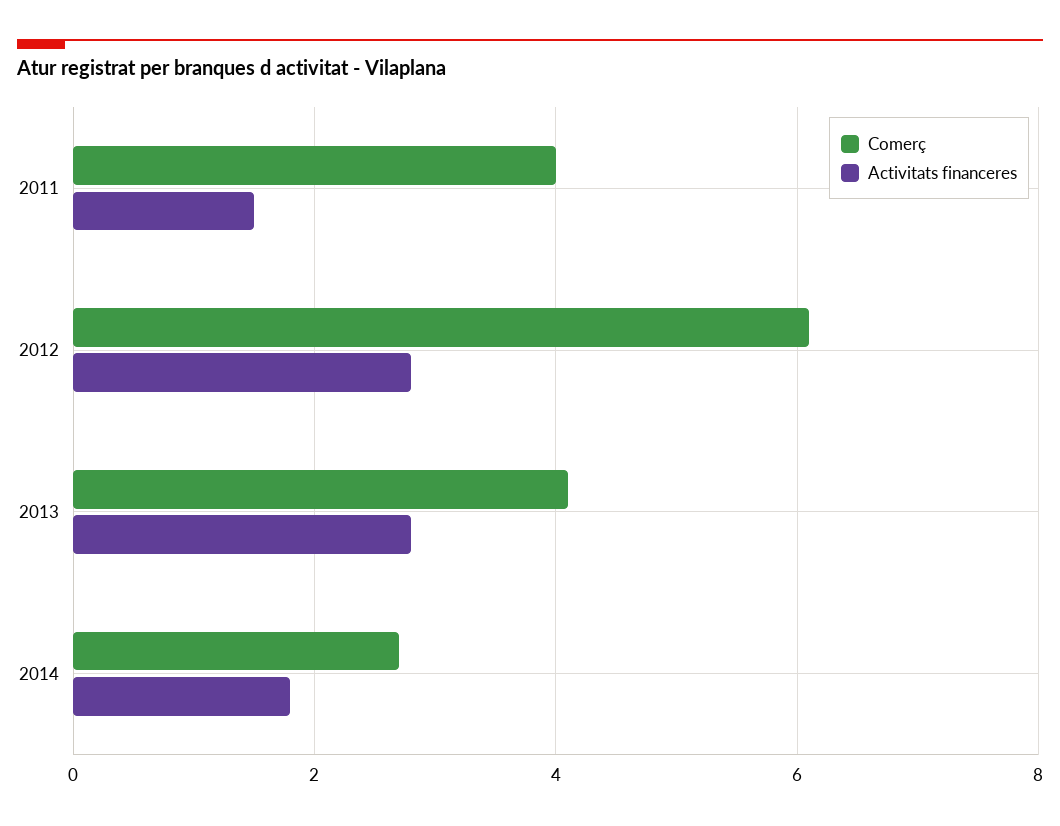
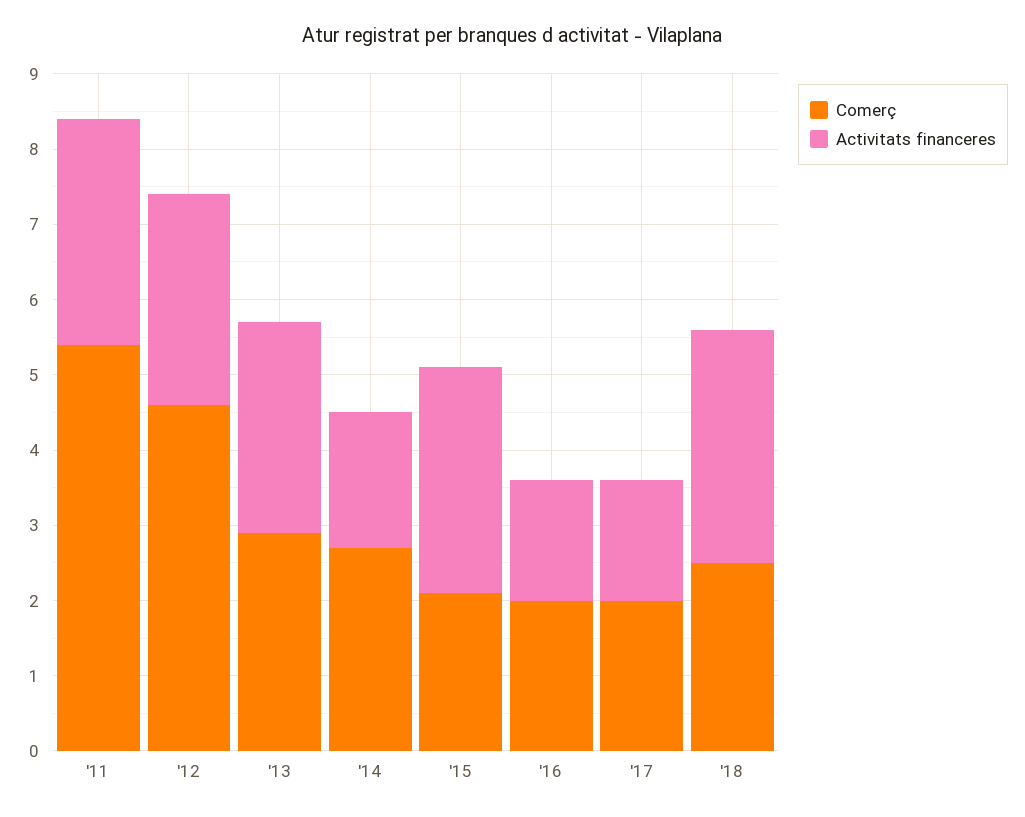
Comerç, 2011: 4 -> 5.5
Activitats financeres, 2011: 1.5 -> 3
Comerç, 2012: 6 -> 4.5
Comerç, 2013: 4 -> 3
Comerç, '15: none -> 2
Activitats financeres, '15: none -> 3
Comerç, '16: none -> 2
Activitats financeres, '16: none -> 1.5
Comerç, '17: none -> 2
Activitats financeres, '17: none -> 1.5
Comerç, '18: none -> 2.5
Activitats financeres, '18: none -> 3

